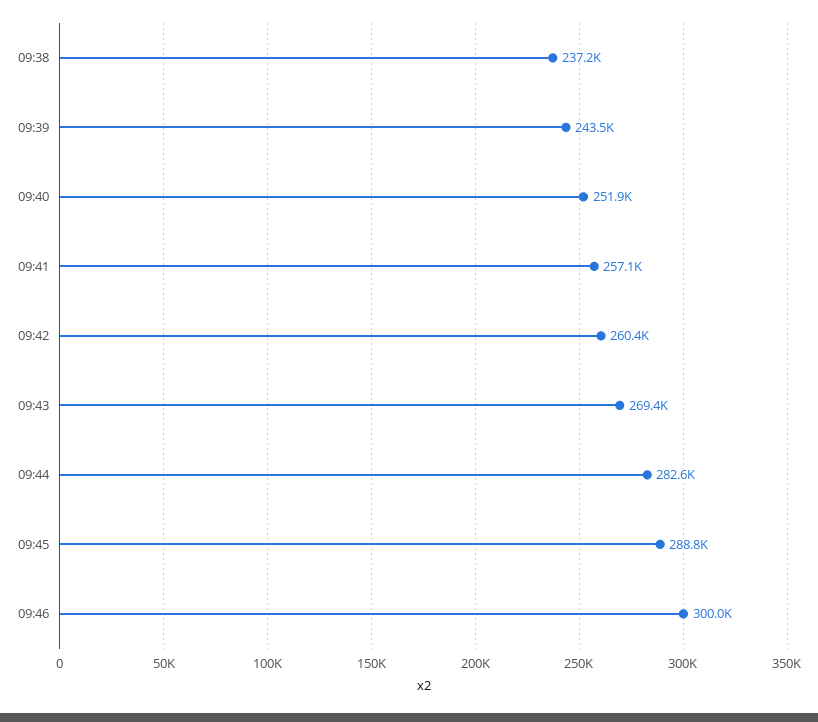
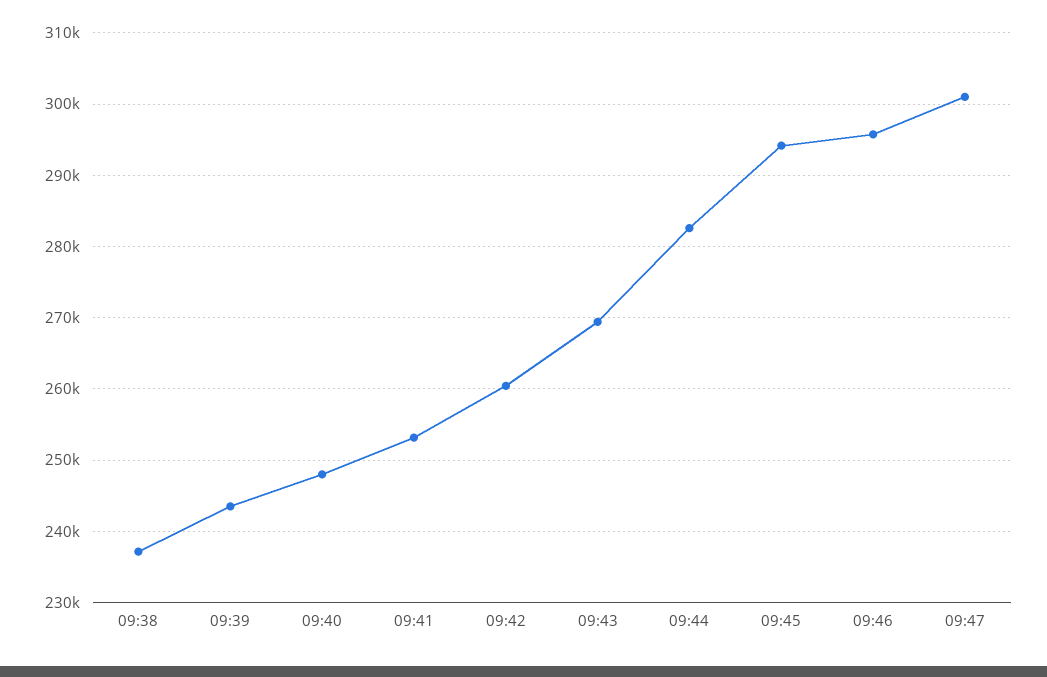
09:40: 251900 -> 248000
09:41: 257100 -> 253000
09:45: 288800 -> 294000
09:46: 300000 -> 296000
09:47: none -> 301000

